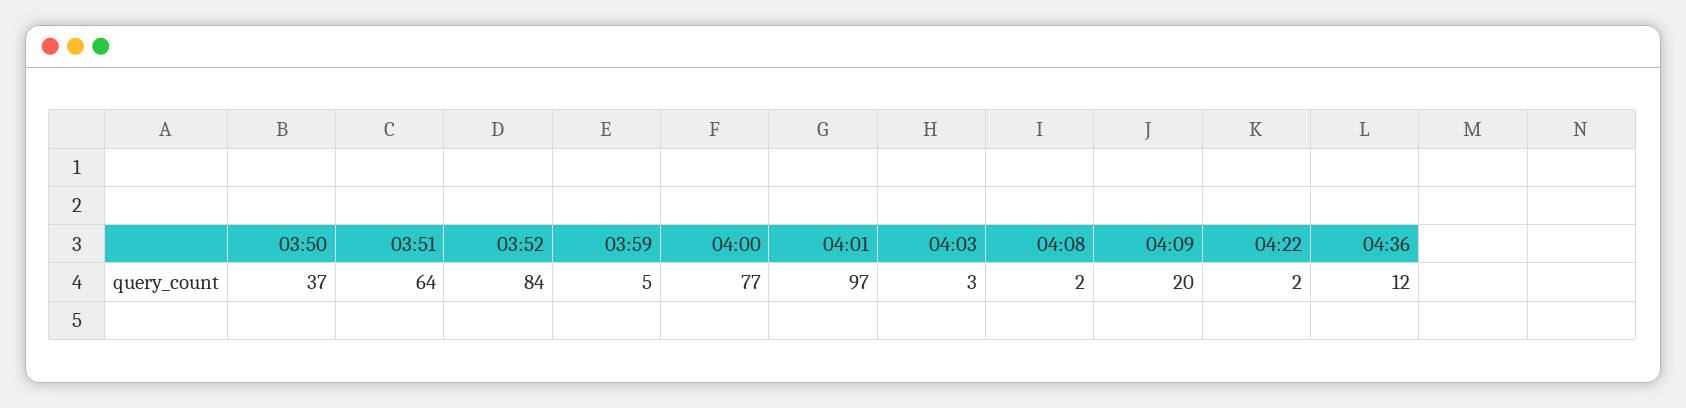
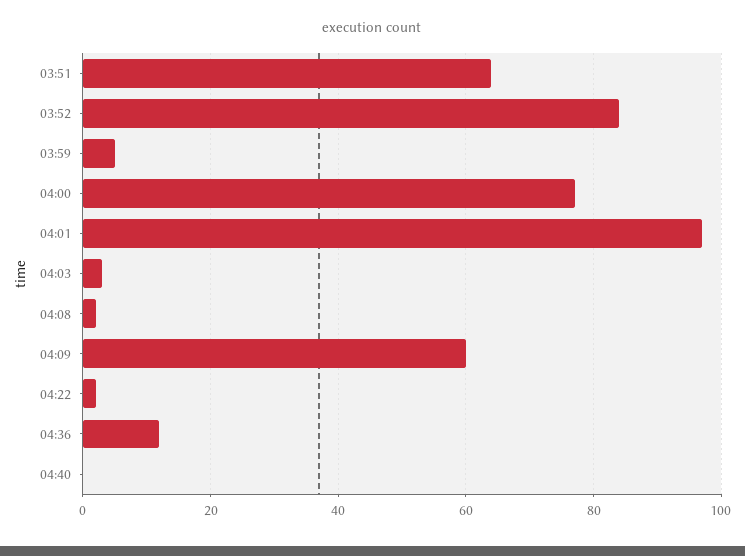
03:50: 37 -> none
04:09: 20 -> 60
04:40: none -> 0

